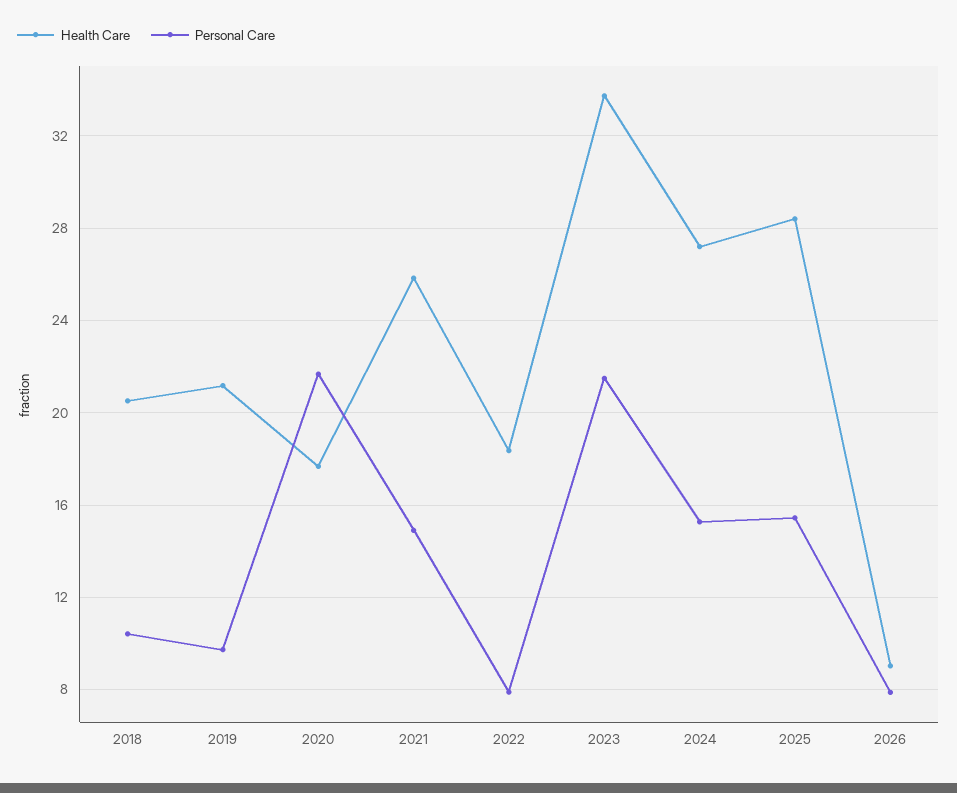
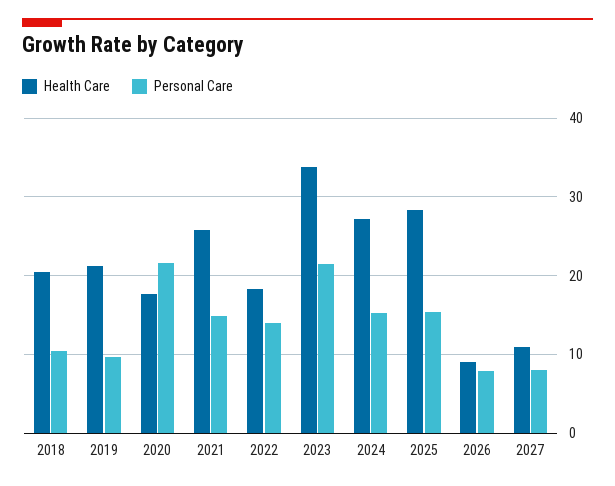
Personal Care, 2022: 8 -> 14
Health Care, 2027: none -> 11
Personal Care, 2027: none -> 8

